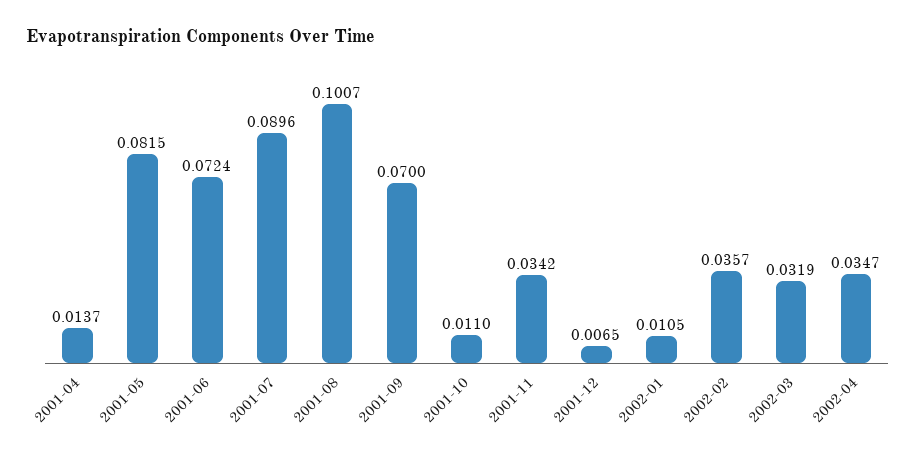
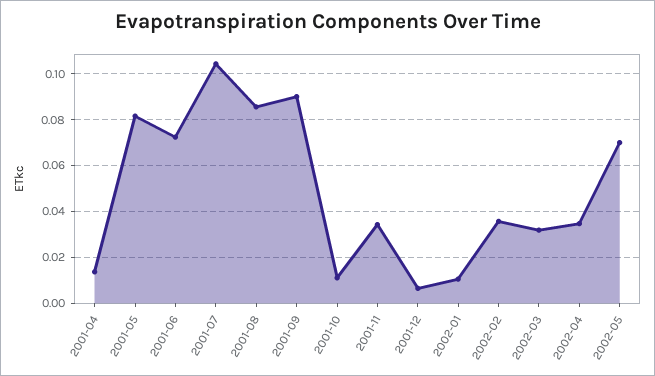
2001-07: 0.0896 -> 0.105
2001-08: 0.1007 -> 0.085
2001-09: 0.07 -> 0.09
2002-05: none -> 0.07

